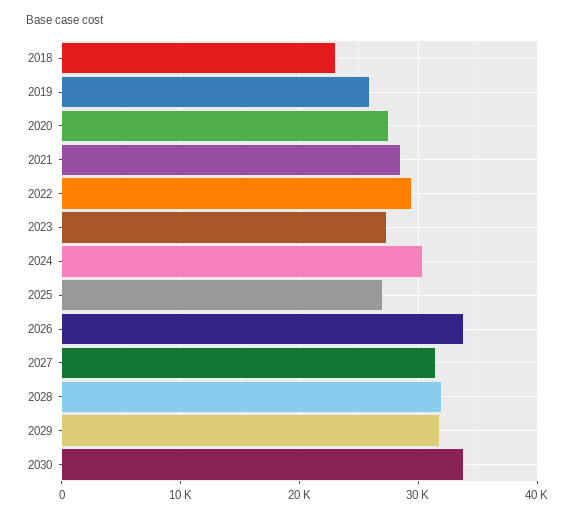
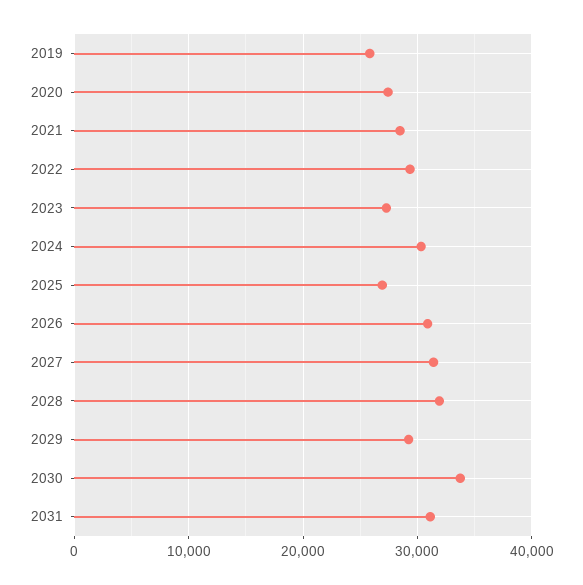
2018: 23000 -> none
2026: 34000 -> 31000
2029: 32000 -> 29000
2031: none -> 31000

